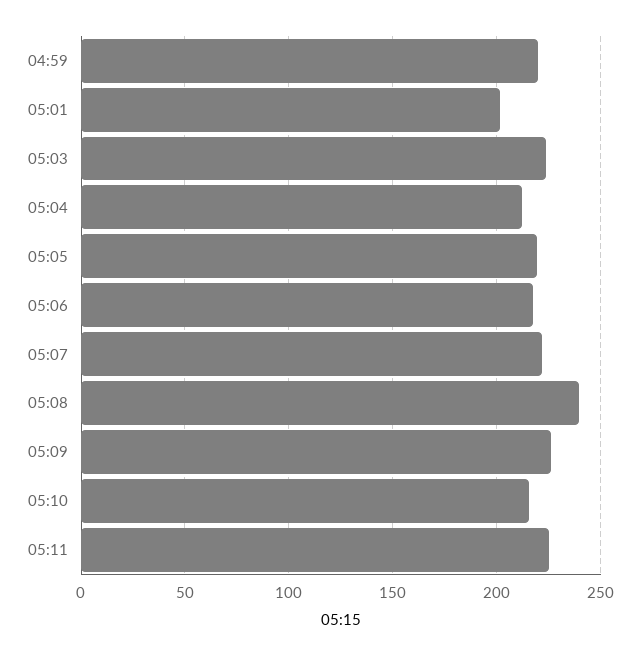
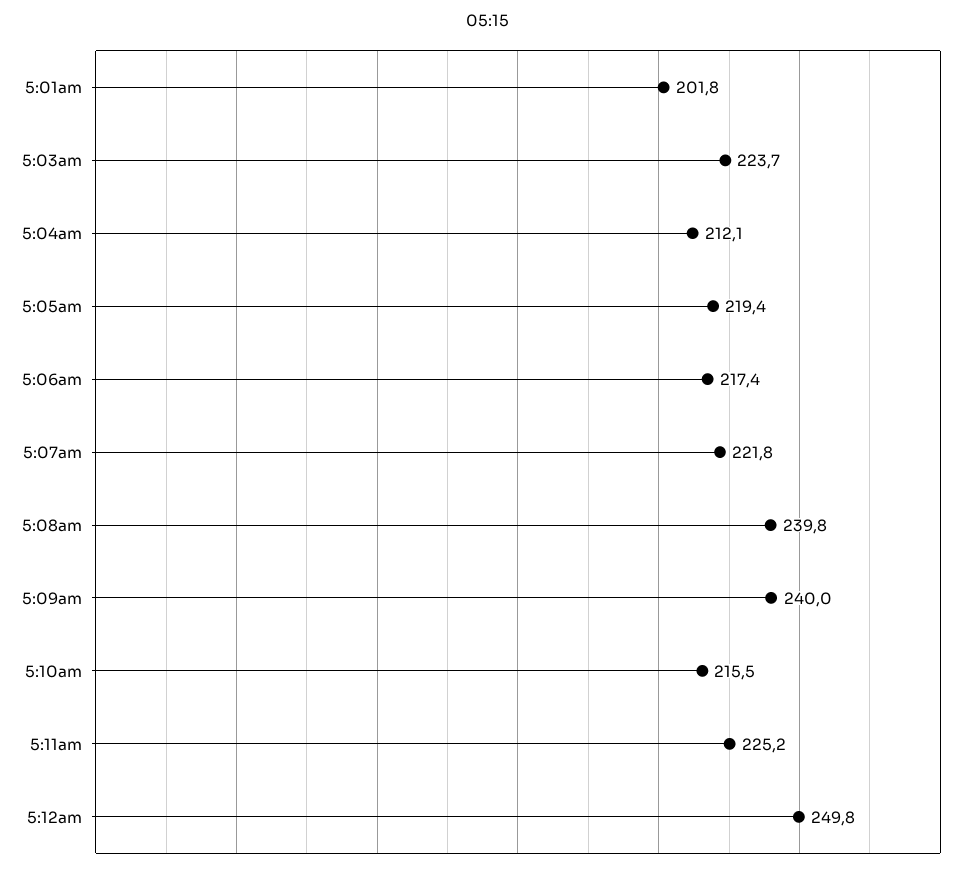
04:59: 220 -> none
05:09: 225 -> 240
5:12am: none -> 249.8

